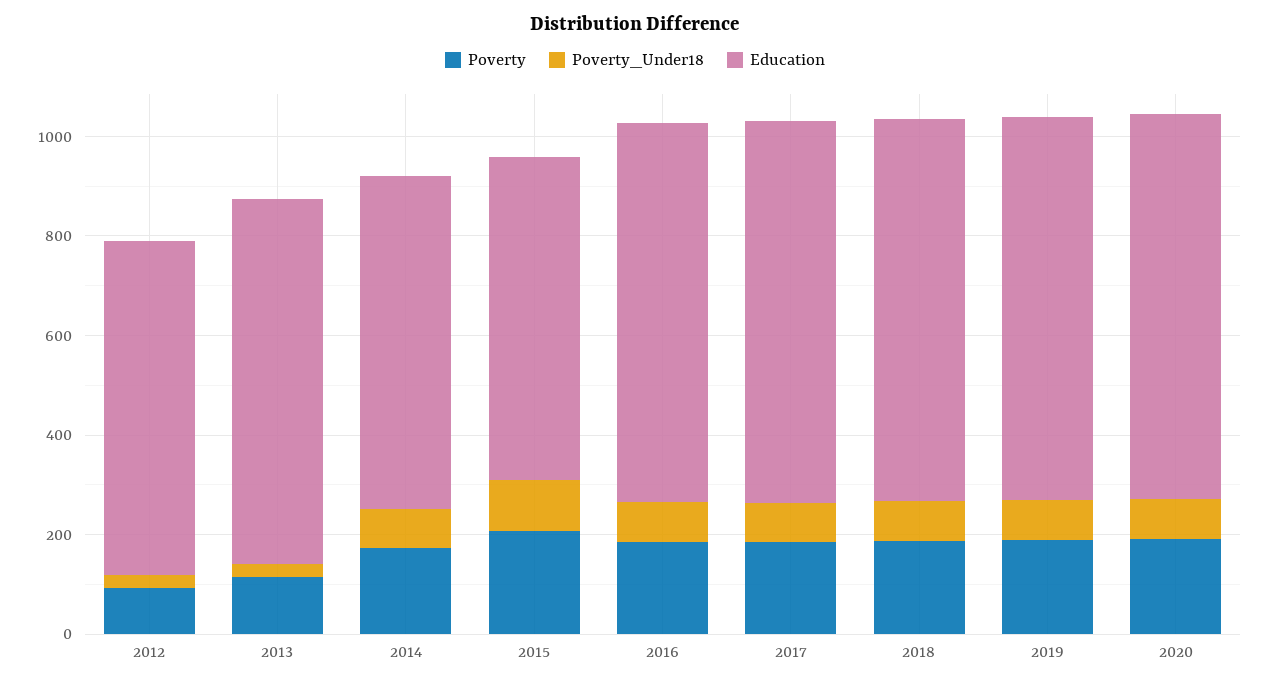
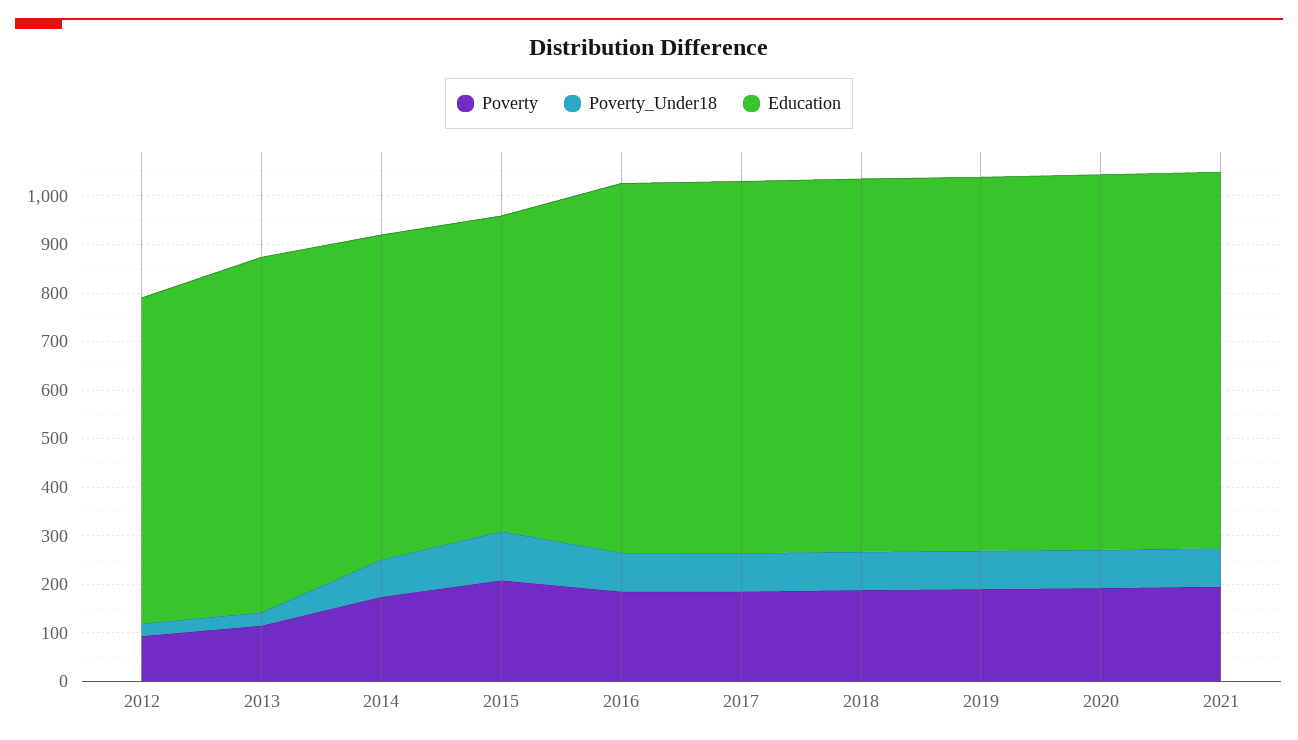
Poverty, 2021: none -> 200
Poverty_Under18, 2021: none -> 80
Education, 2021: none -> 780

